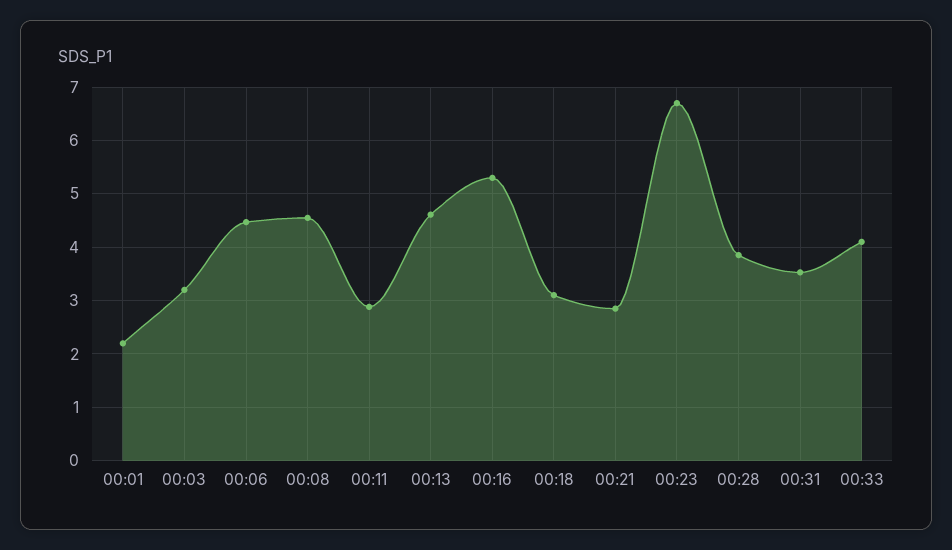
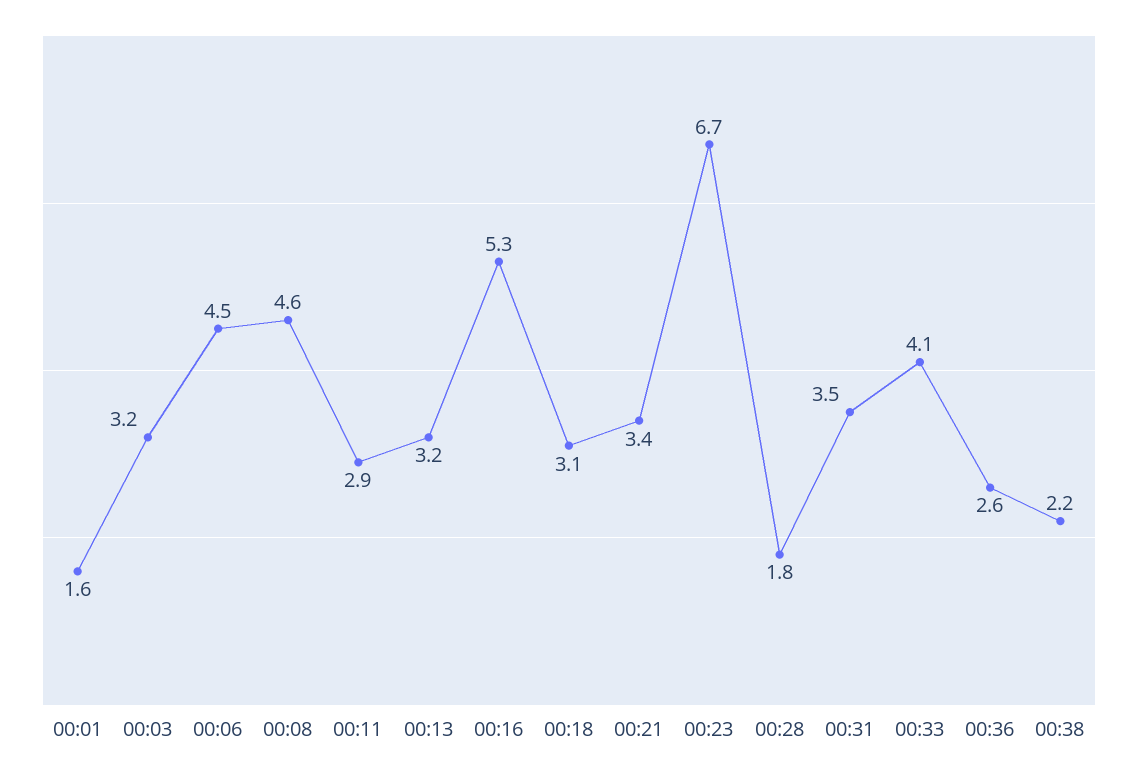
00:01: 2.2 -> 1.6
00:13: 4.6 -> 3.2
00:21: 2.8 -> 3.4
00:28: 3.8 -> 1.8
00:36: none -> 2.6
00:38: none -> 2.2

